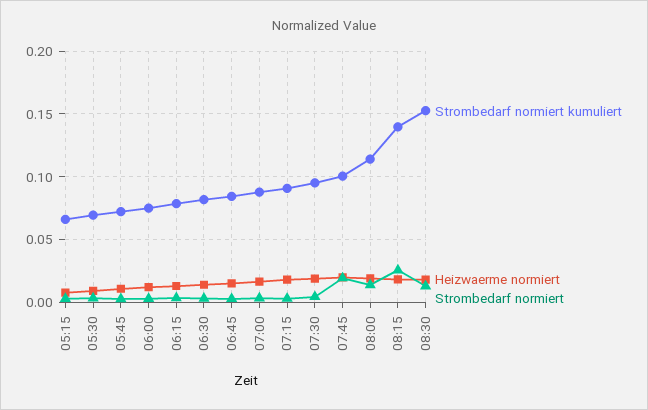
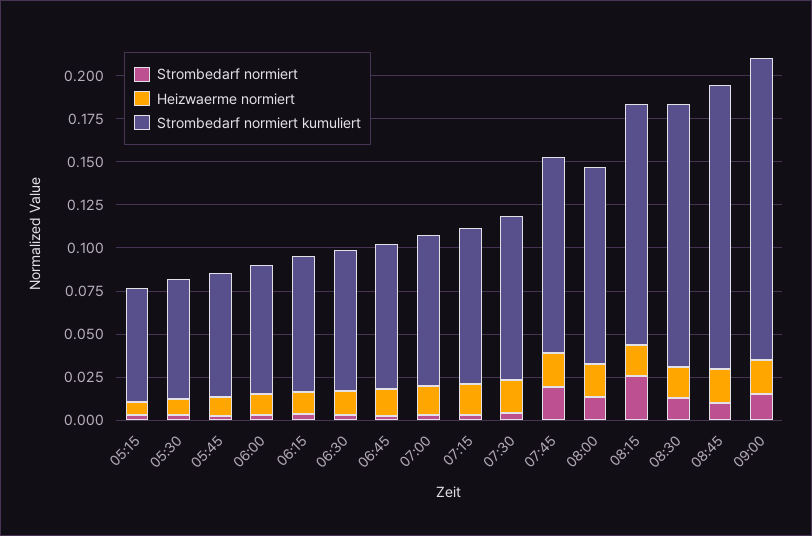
Strombedarf normiert kumuliert, 07:45: 0.1 -> 0.115
Strombedarf normiert, 08:45: none -> 0.01
Heizwaerme normiert, 08:45: none -> 0.02
Strombedarf normiert kumuliert, 08:45: none -> 0.165
Strombedarf normiert, 09:00: none -> 0.015
Heizwaerme normiert, 09:00: none -> 0.02
Strombedarf normiert kumuliert, 09:00: none -> 0.175

